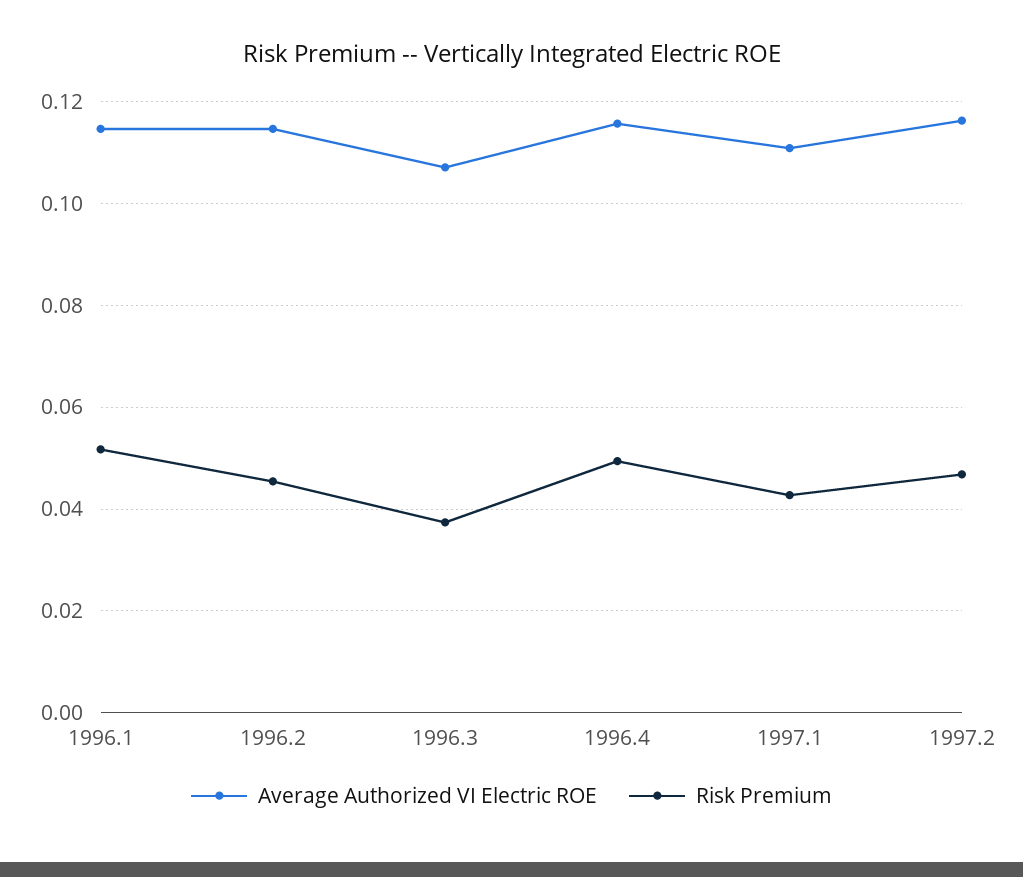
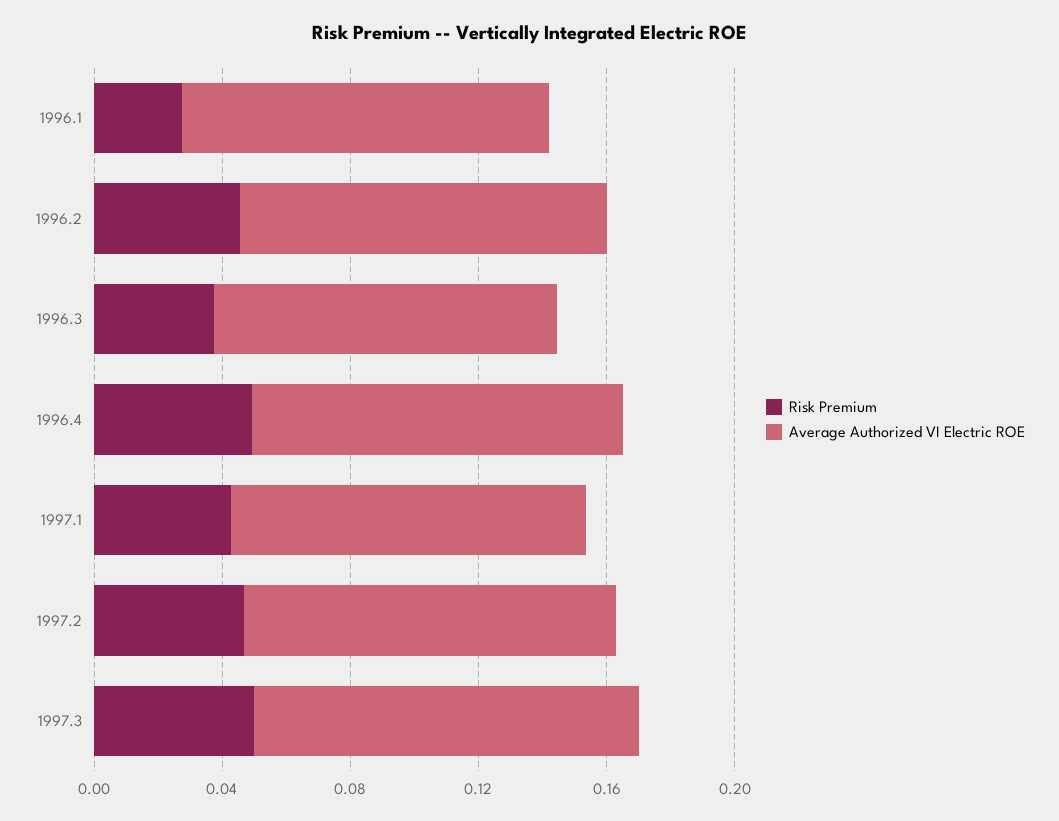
Risk Premium, 1996.1: 0.052 -> 0.03
Risk Premium, 1997.3: none -> 0.05
Average Authorized VI Electric ROE, 1997.3: none -> 0.12

